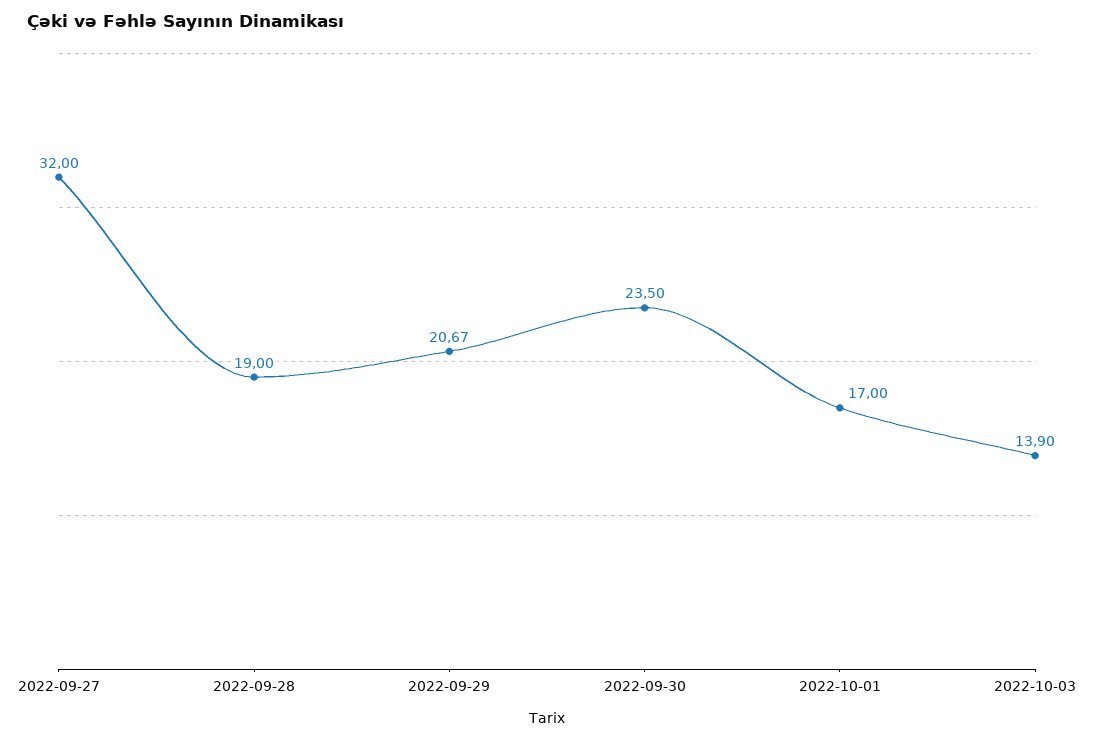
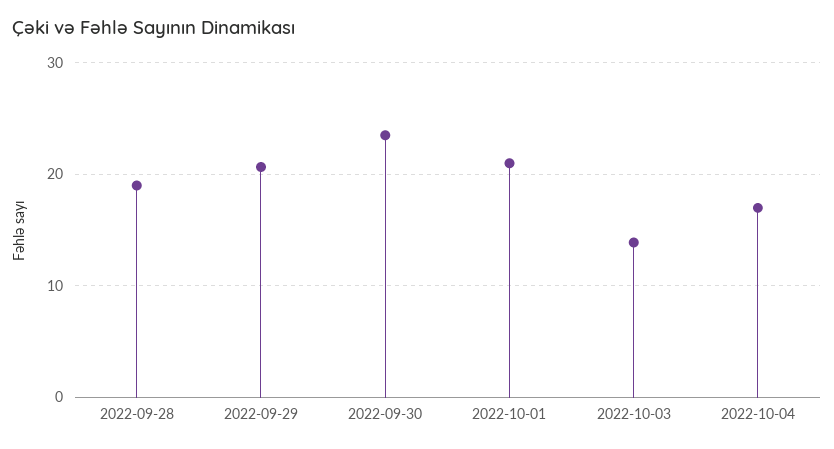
2022-09-27: 32 -> none
2022-10-01: 17 -> 21
2022-10-04: none -> 17

